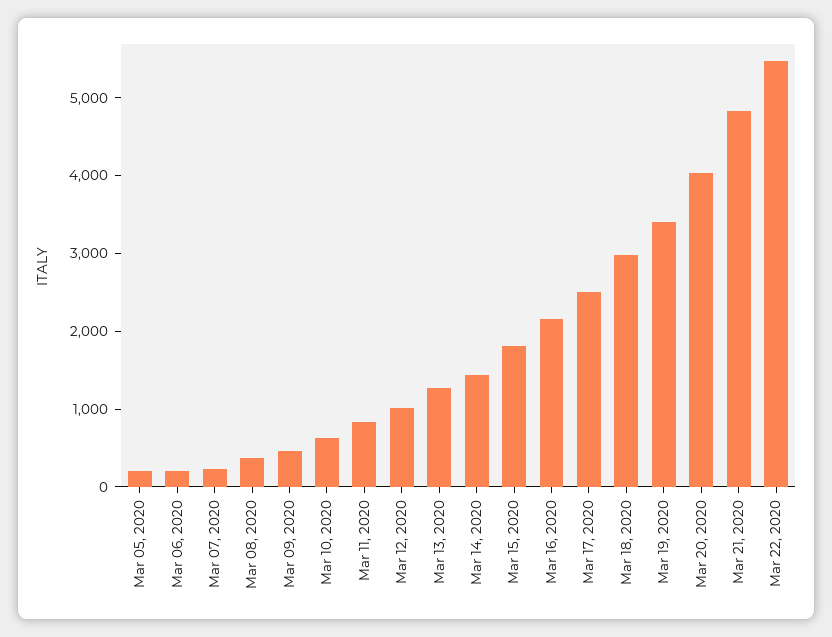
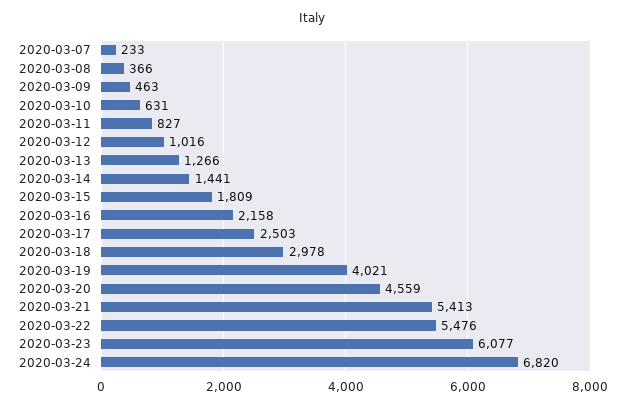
Mar 05, 2020: 200 -> none
Mar 06, 2020: 200 -> none
Mar 19, 2020: 3400 -> 4021
Mar 20, 2020: 4000 -> 4559
Mar 21, 2020: 4800 -> 5413
2020-03-23: none -> 6077
2020-03-24: none -> 6820

